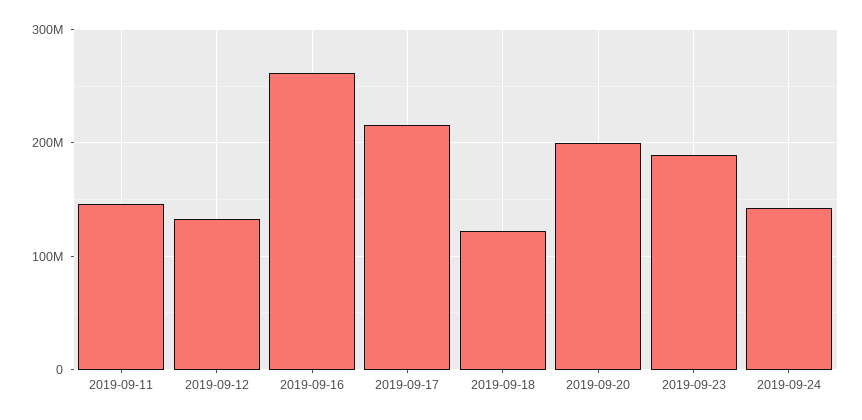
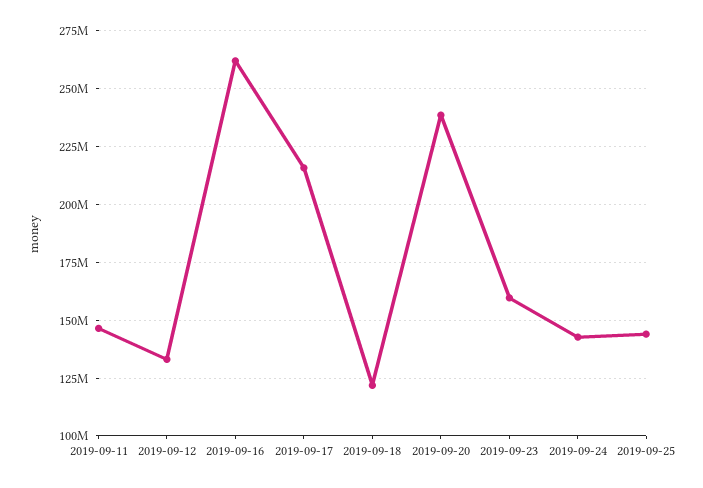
2019-09-20: 200000000 -> 240000000
2019-09-23: 190000000 -> 160000000
2019-09-25: none -> 145000000

